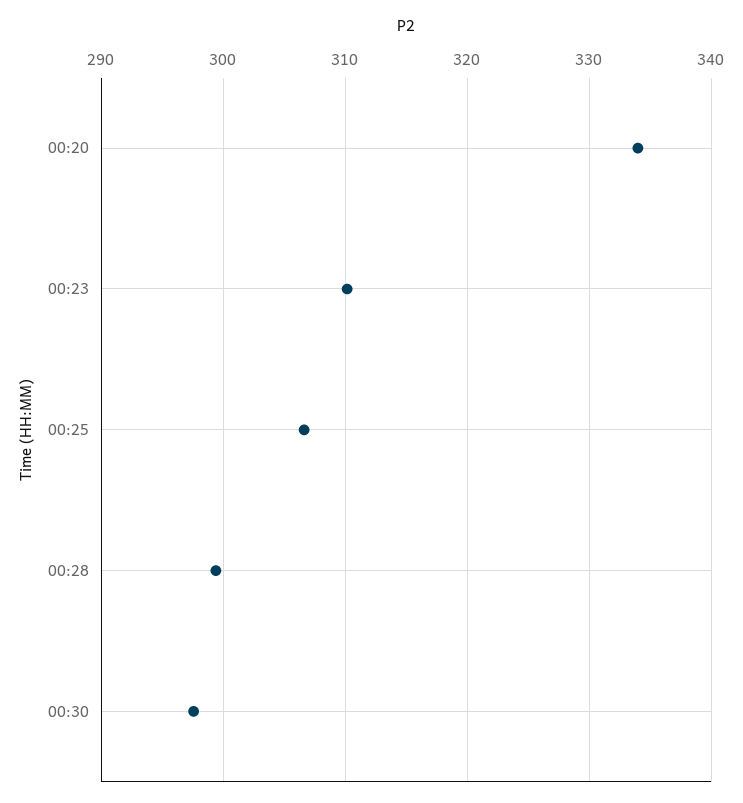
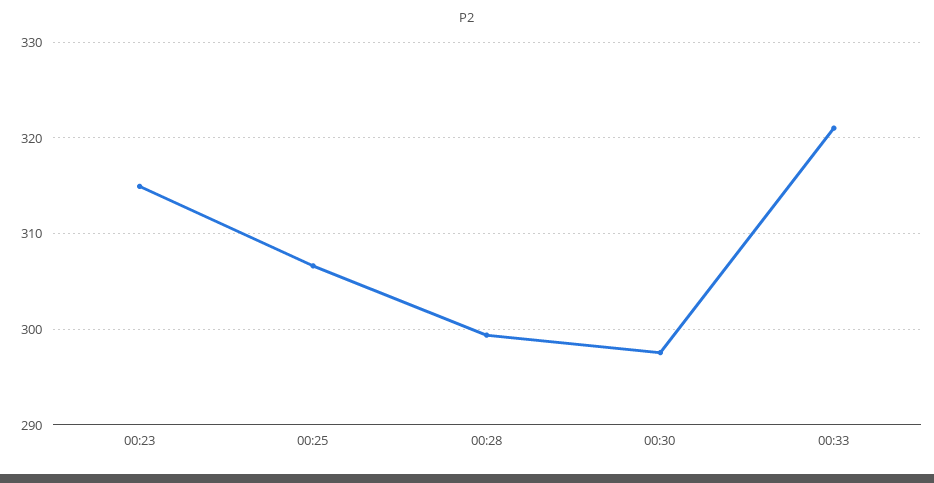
00:20: 334 -> none
00:23: 310 -> 315
00:33: none -> 321

